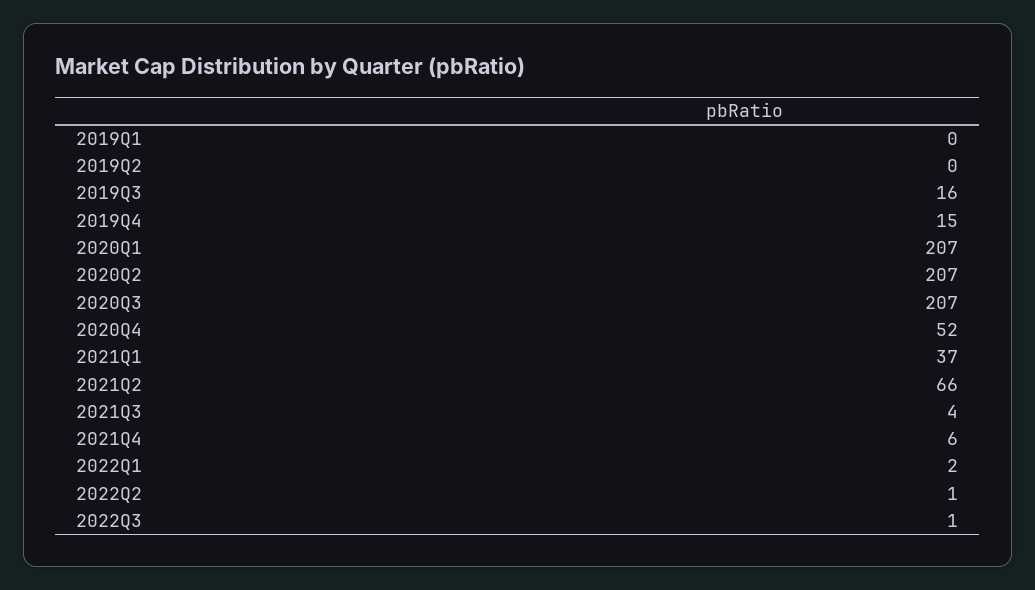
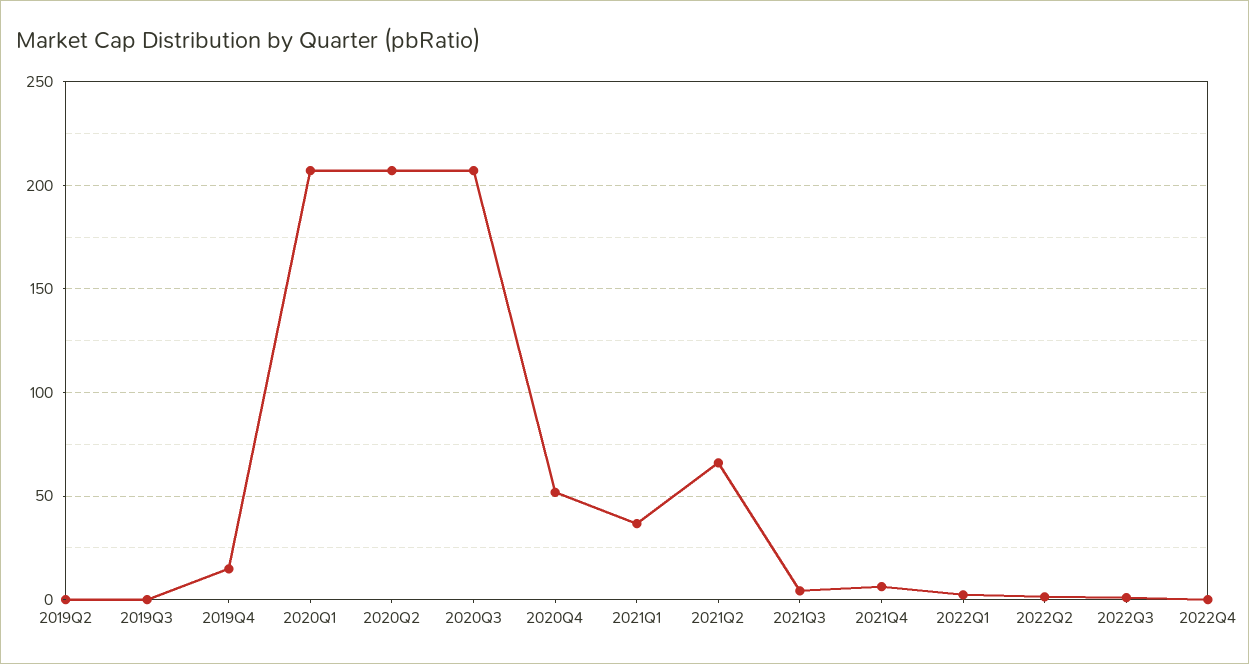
2019Q1: 0 -> none
2019Q3: 16 -> 0
2022Q4: none -> 0

